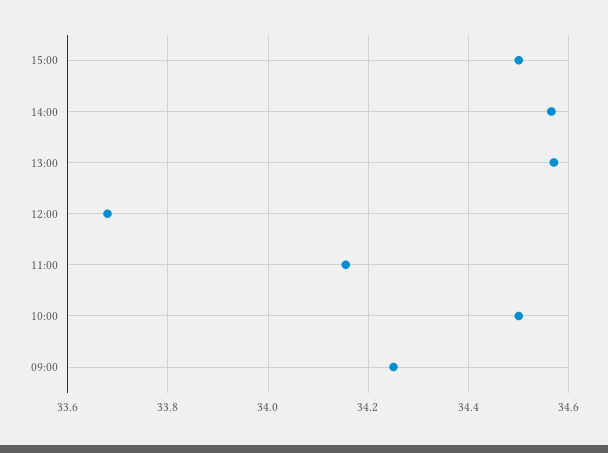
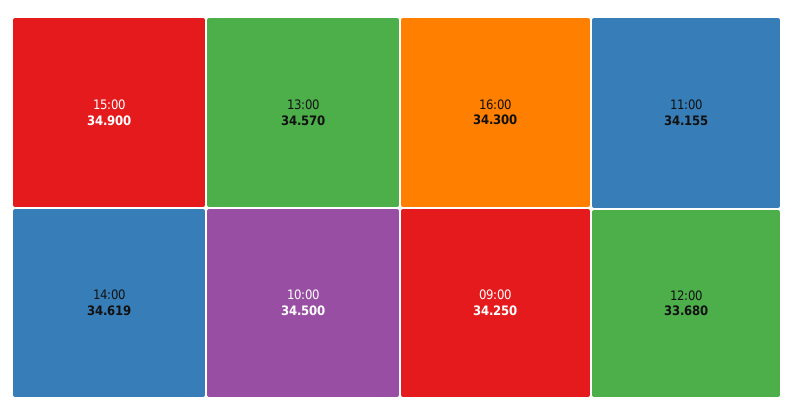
15:00: 34.5 -> 34.9
14:00: 34.56 -> 34.619
16:00: none -> 34.3

